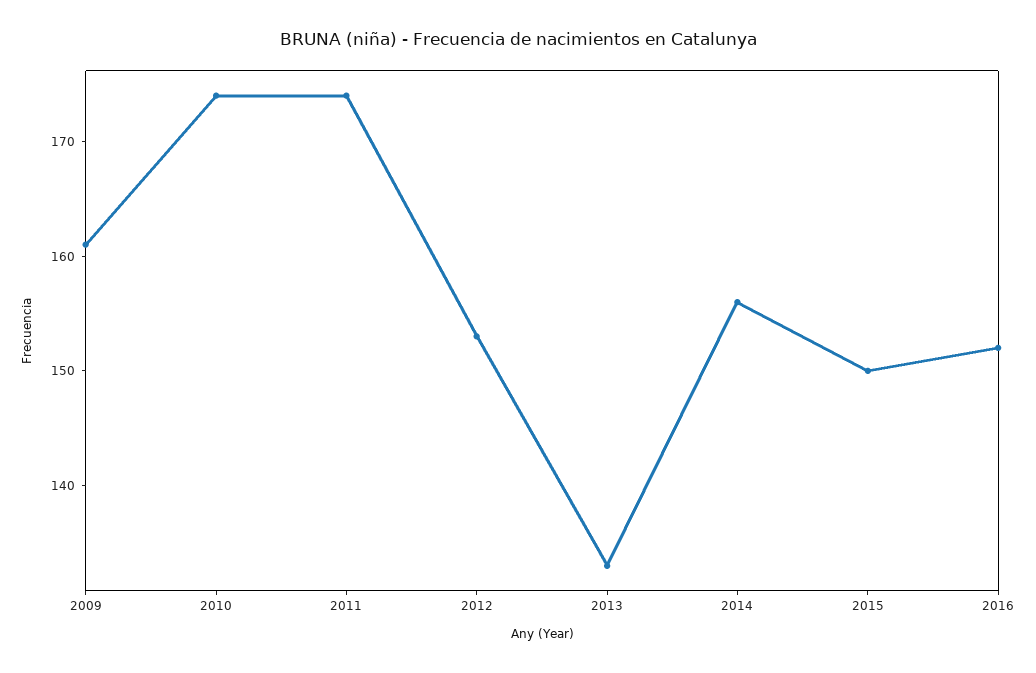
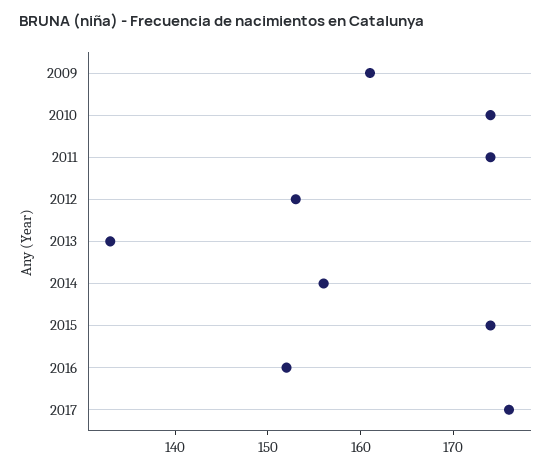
2015: 150 -> 174
2017: none -> 176

